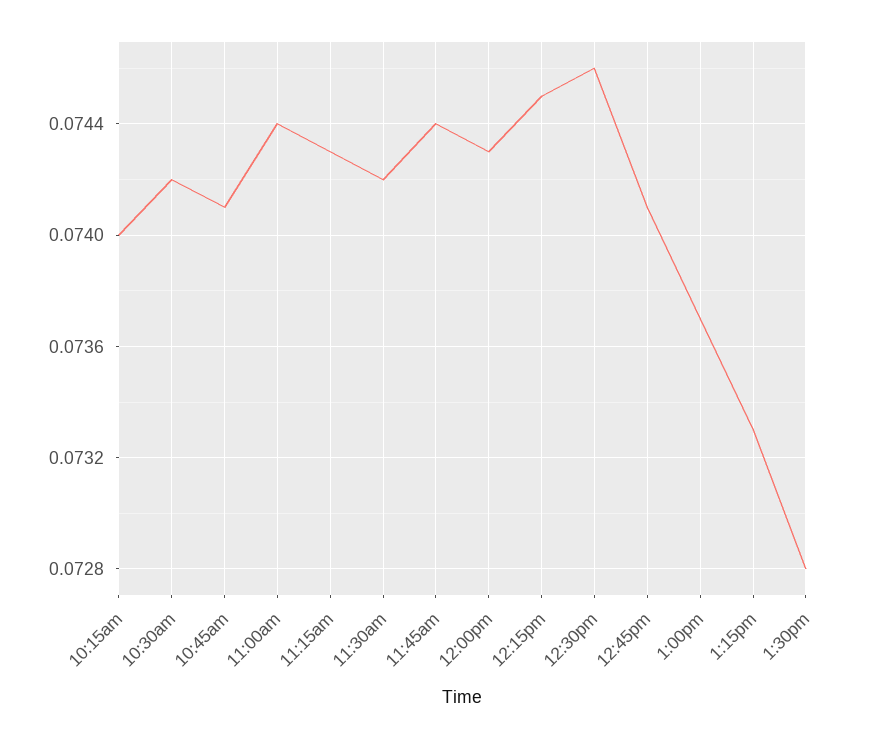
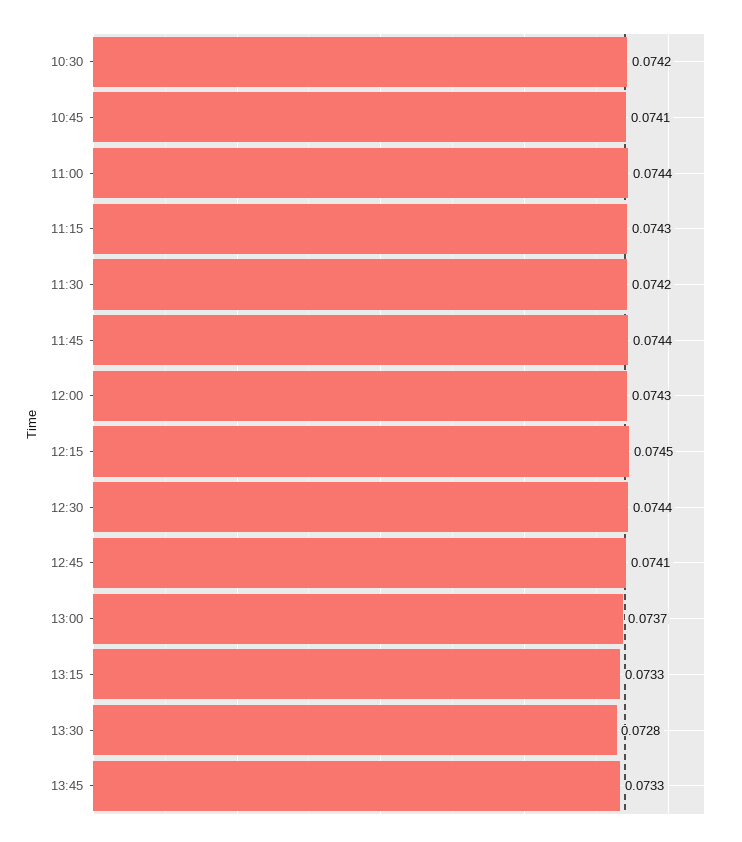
10:15am: 0.074 -> none
12:30pm: 0.0746 -> 0.0744
13:45: none -> 0.0733

